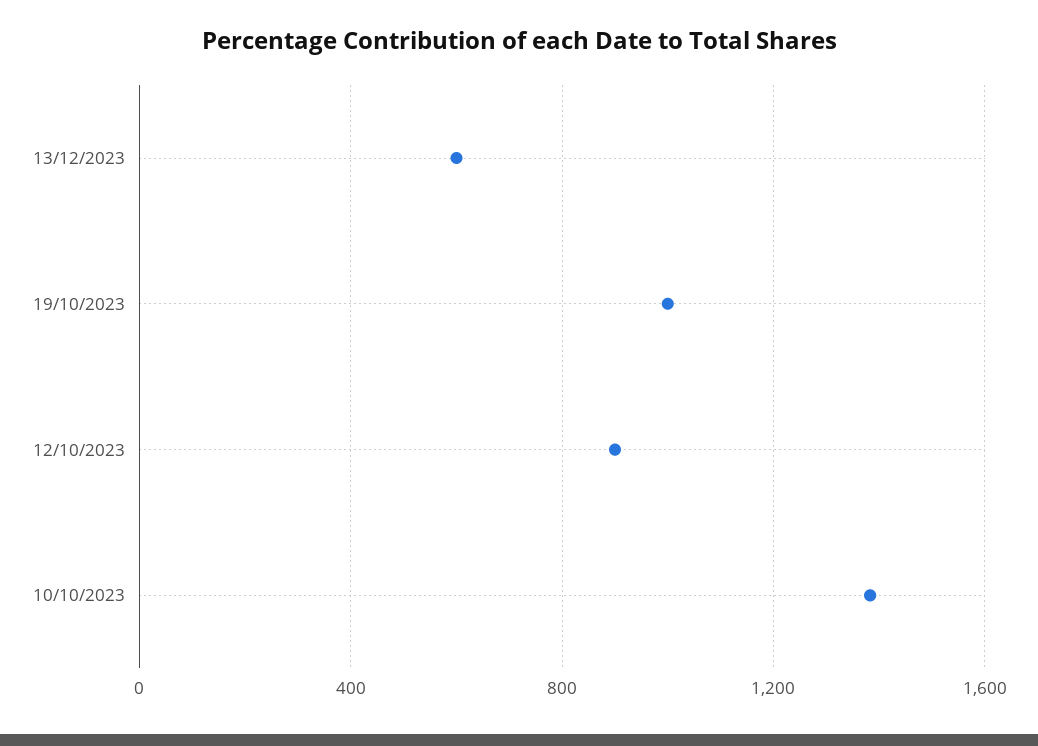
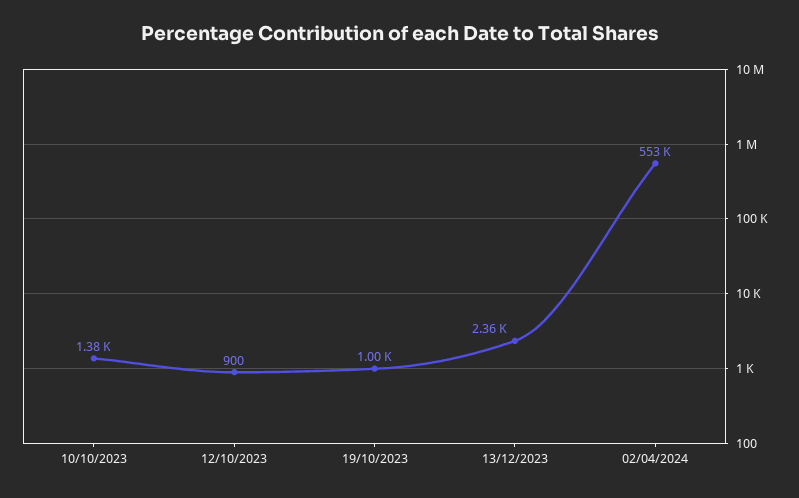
13/12/2023: 600 -> 2360
02/04/2024: none -> 553000

